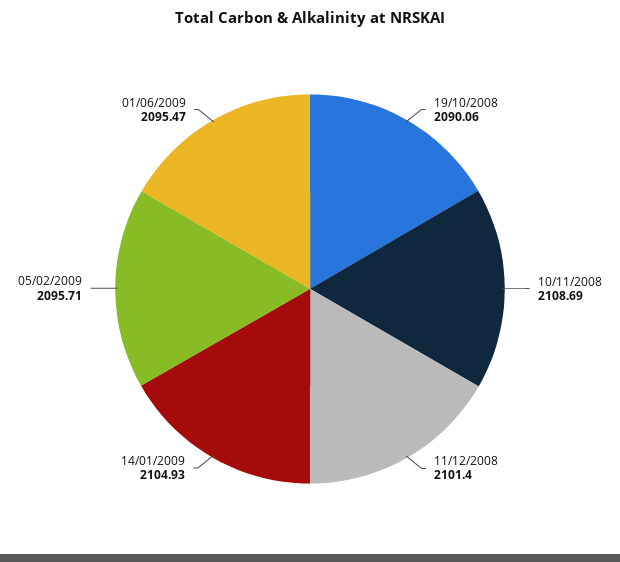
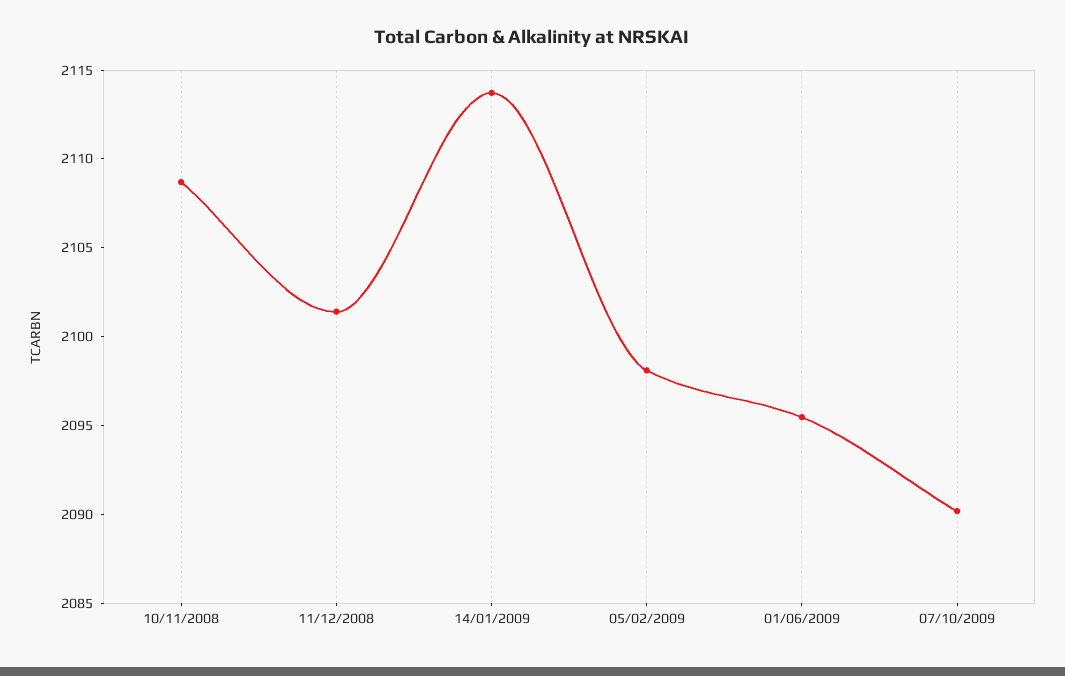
19/10/2008: 2090.06 -> none
14/01/2009: 2104.93 -> 2114
05/02/2009: 2095.71 -> 2098
07/10/2009: none -> 2090

